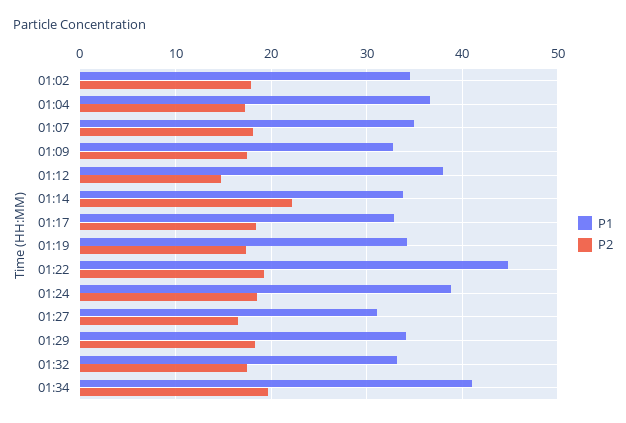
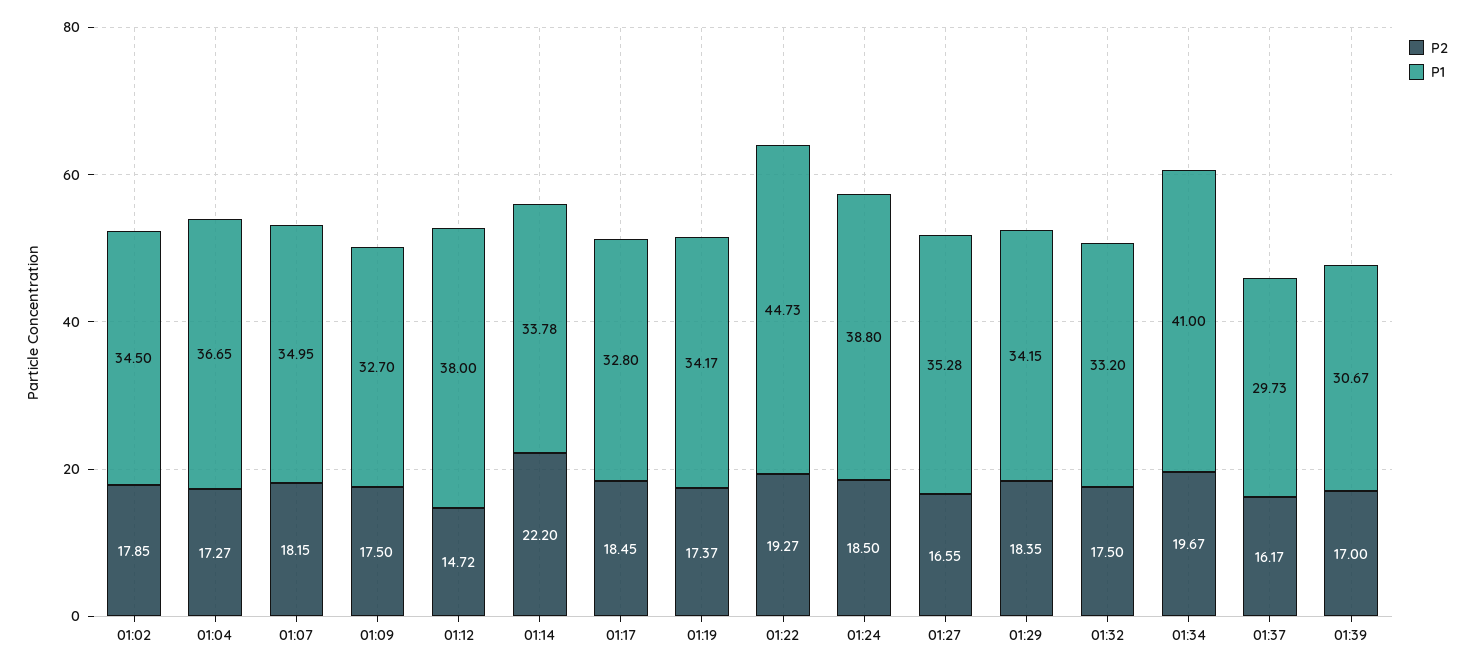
P1, 01:27: 31 -> 35.28
P2, 01:37: none -> 16.17
P1, 01:37: none -> 29.73
P2, 01:39: none -> 17
P1, 01:39: none -> 30.67

